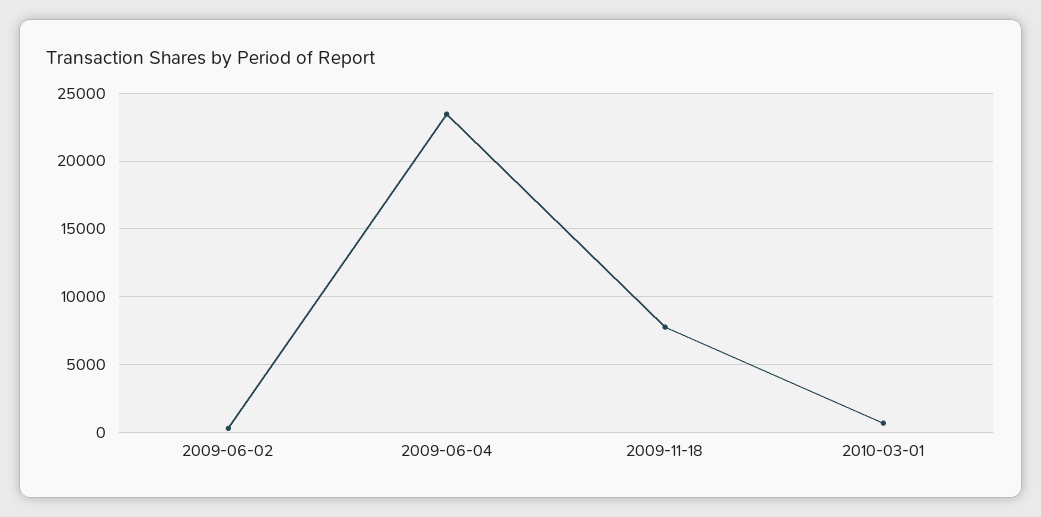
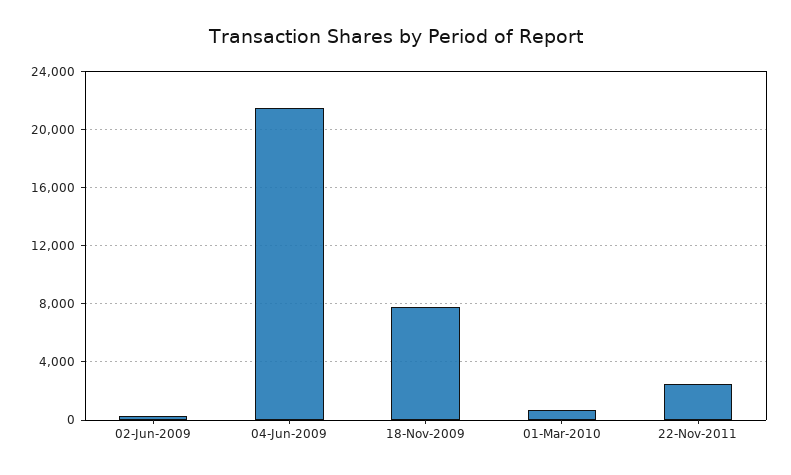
2009-06-04: 23500 -> 21500
22-Nov-2011: none -> 2500

